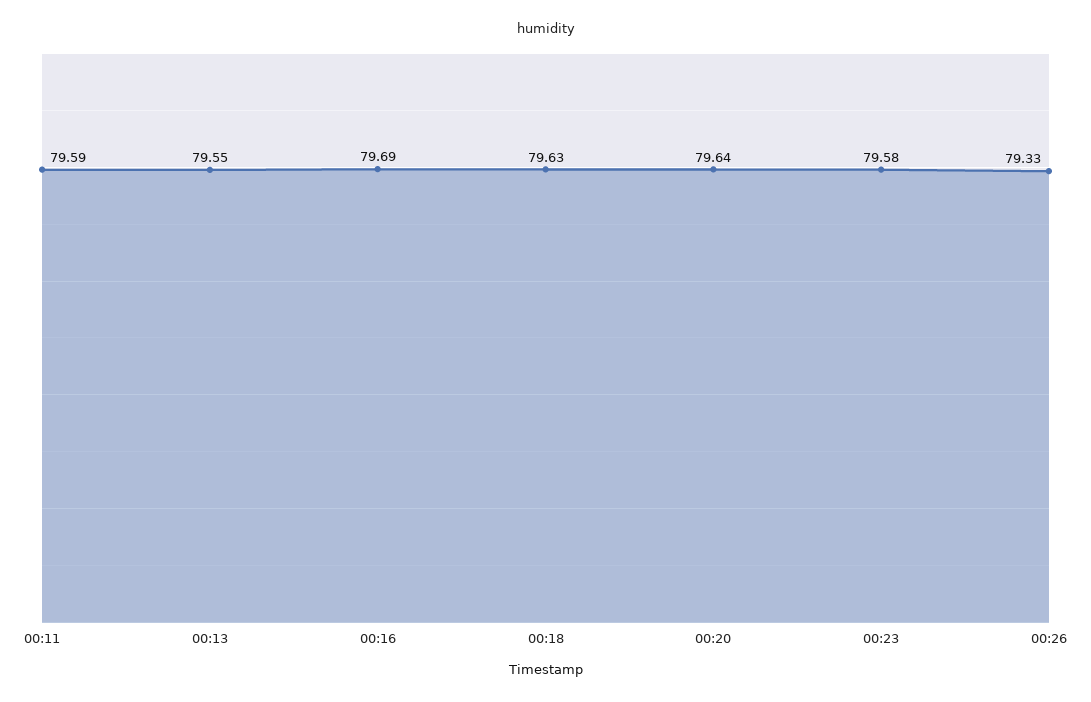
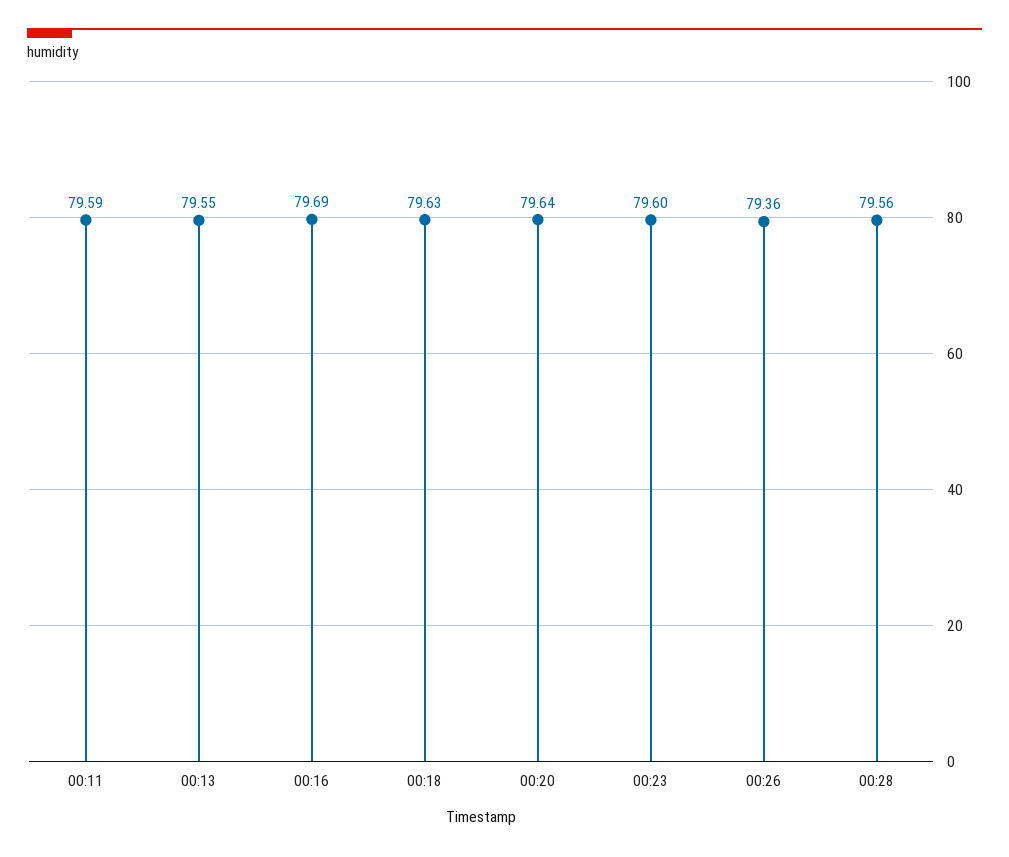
00:23: 79.58 -> 79.6
00:26: 79.33 -> 79.36
00:28: none -> 79.56

